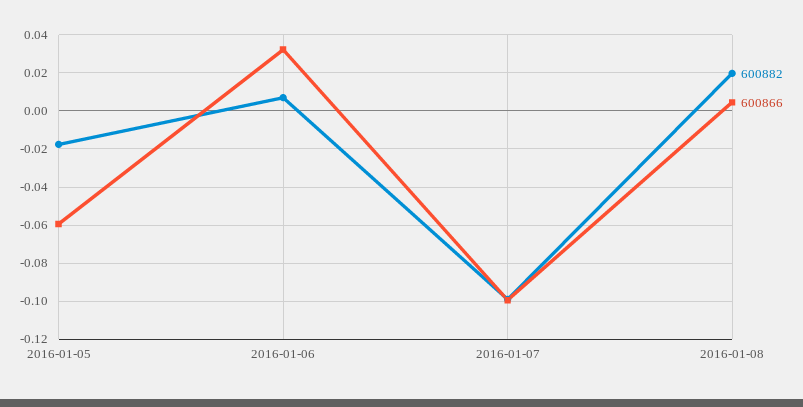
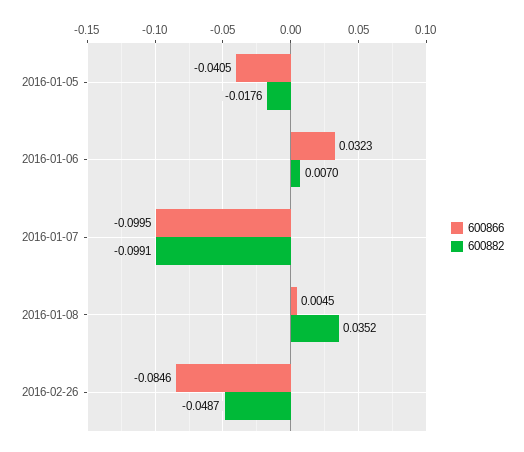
600866, 2016-01-05: -0.06 -> -0.0405
600882, 2016-01-08: 0.02 -> 0.0352
600866, 2016-02-26: none -> -0.0846
600882, 2016-02-26: none -> -0.0487

